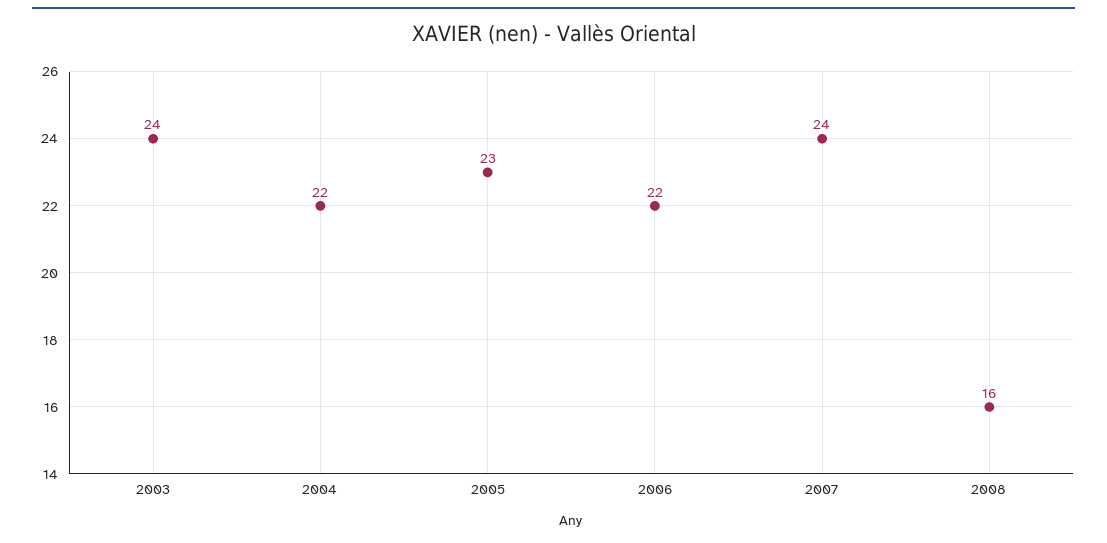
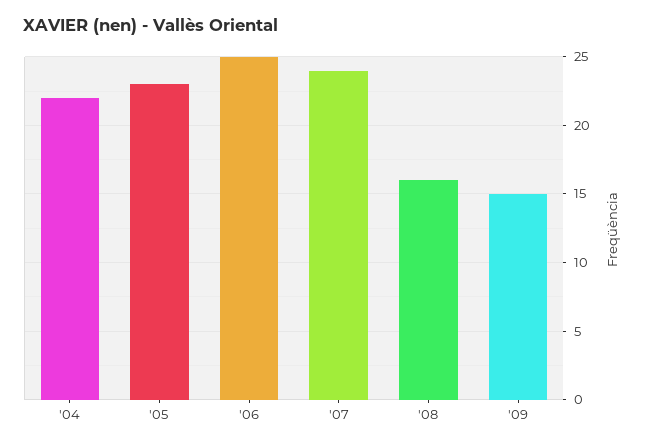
2003: 24 -> none
2006: 22 -> 25
'09: none -> 15

